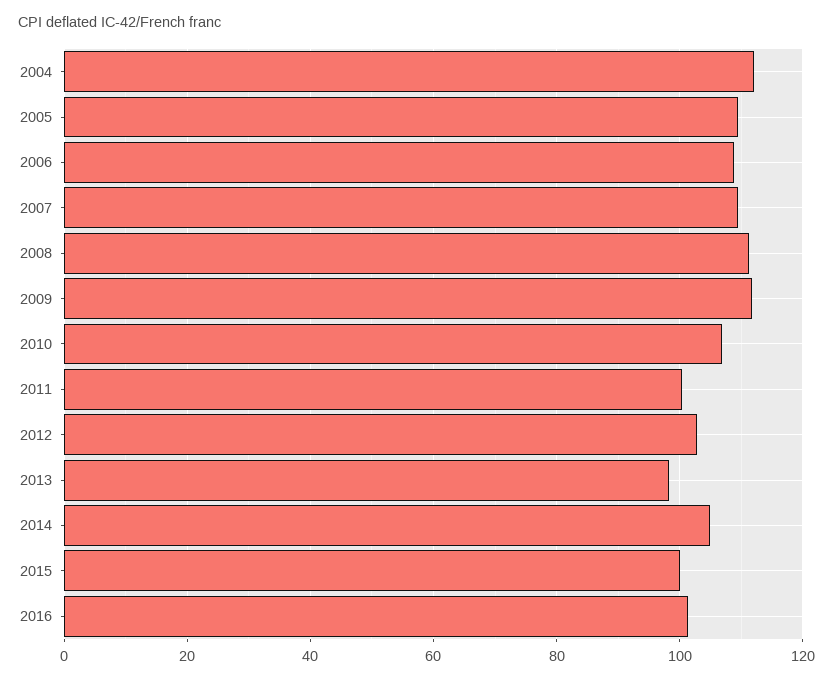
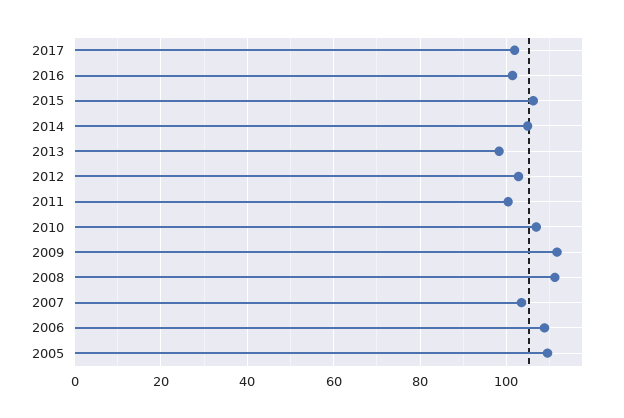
2004: 112 -> none
2007: 110 -> 104
2015: 100 -> 106
2017: none -> 102

